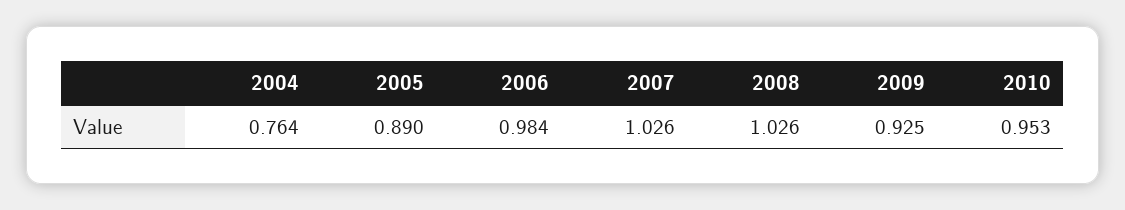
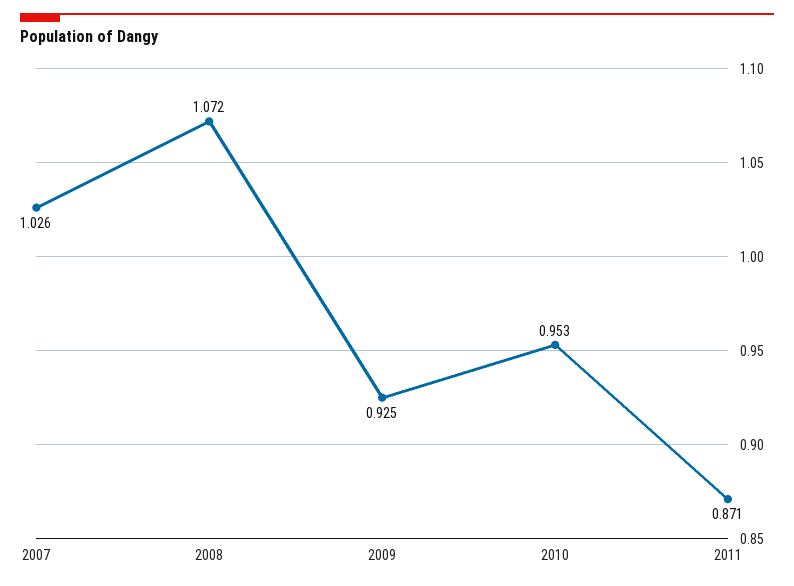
2004: 0.764 -> none
2005: 0.89 -> none
2006: 0.984 -> none
2008: 1.026 -> 1.072
2011: none -> 0.871

